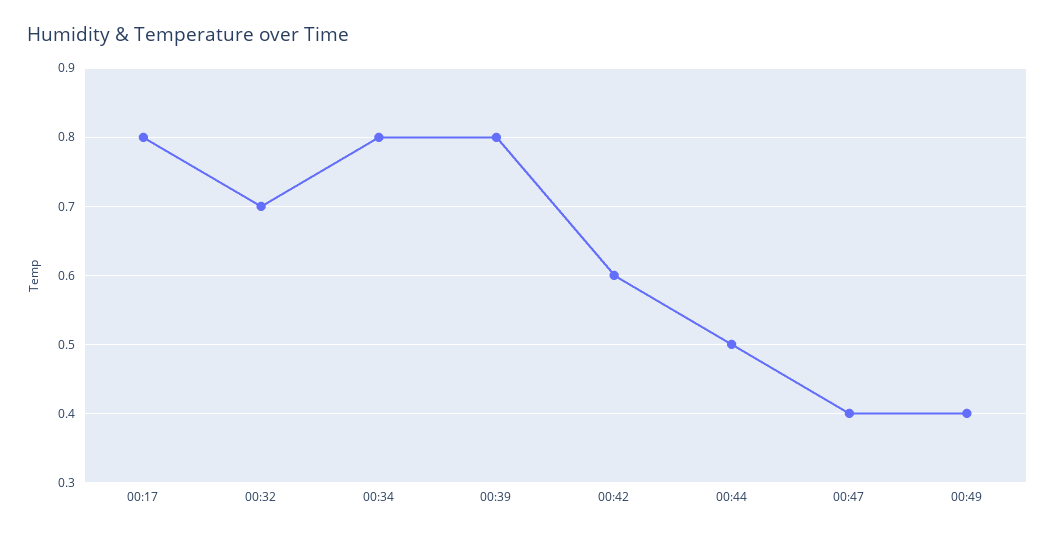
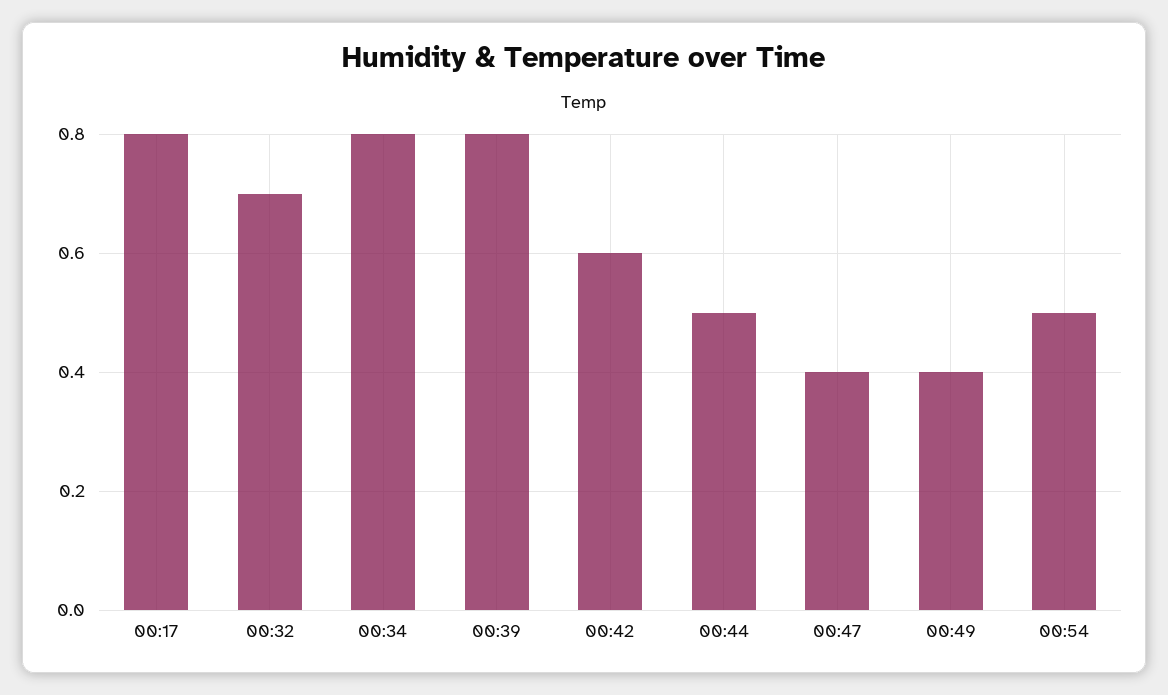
00:54: none -> 0.5

